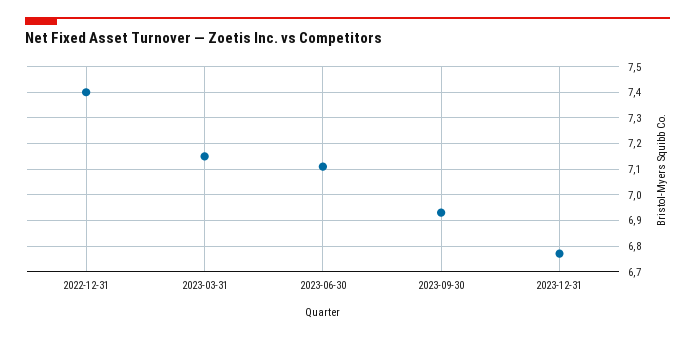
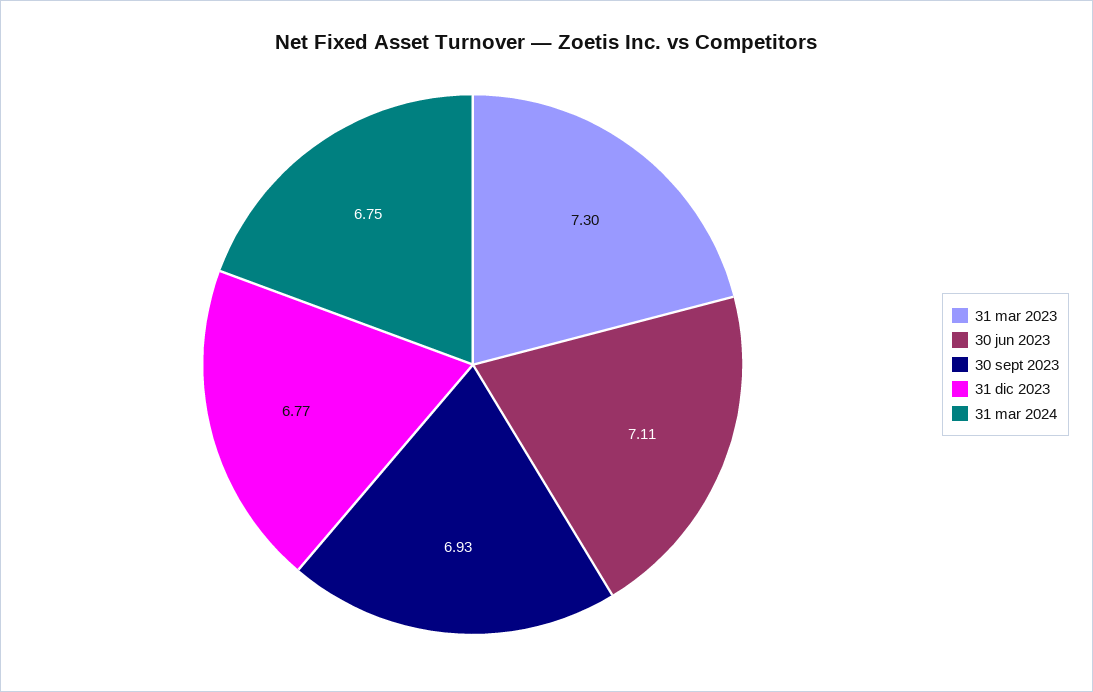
2022-12-31: 7.4 -> none
2023-03-31: 7.15 -> 7.3
31 mar 2024: none -> 6.75

